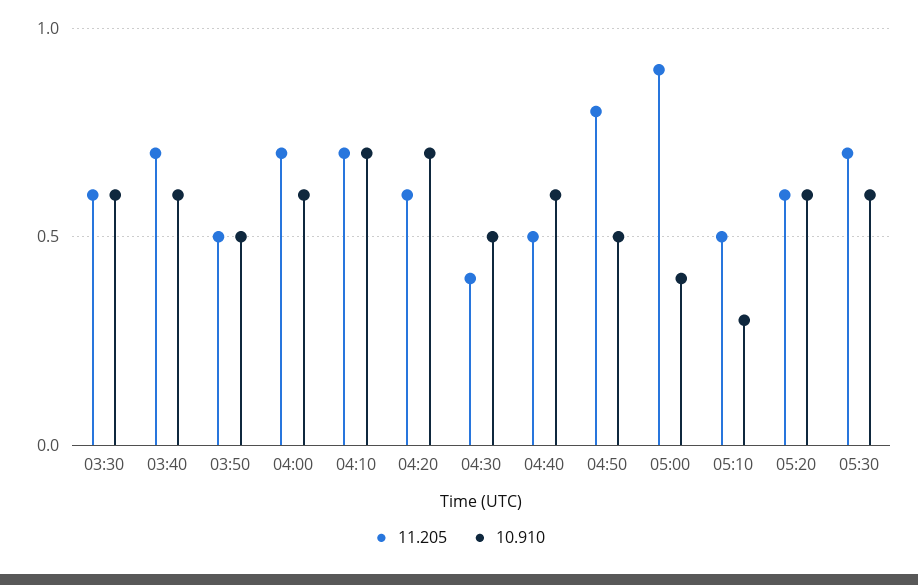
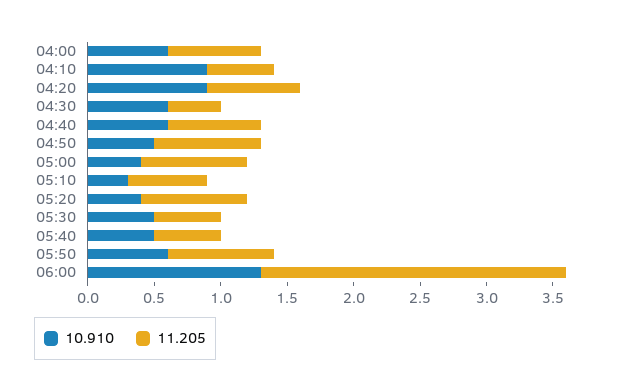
11.205, 03:30: 0.6 -> none
10.910, 03:30: 0.6 -> none
11.205, 03:40: 0.7 -> none
10.910, 03:40: 0.6 -> none
11.205, 03:50: 0.5 -> none
10.910, 03:50: 0.5 -> none
11.205, 04:10: 0.7 -> 0.5
10.910, 04:10: 0.7 -> 0.9
11.205, 04:20: 0.6 -> 0.7
10.910, 04:20: 0.7 -> 0.9
10.910, 04:30: 0.5 -> 0.6
11.205, 04:40: 0.5 -> 0.7
11.205, 05:00: 0.9 -> 0.8
11.205, 05:10: 0.5 -> 0.6
11.205, 05:20: 0.6 -> 0.8
10.910, 05:20: 0.6 -> 0.4
11.205, 05:30: 0.7 -> 0.5
10.910, 05:30: 0.6 -> 0.5
10.910, 05:40: none -> 0.5
11.205, 05:40: none -> 0.5
10.910, 05:50: none -> 0.6
11.205, 05:50: none -> 0.8
10.910, 06:00: none -> 1.3
11.205, 06:00: none -> 2.3

